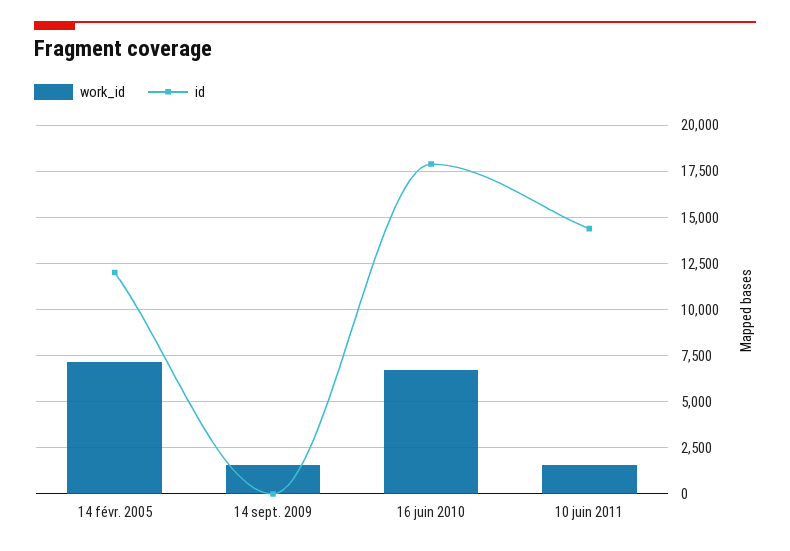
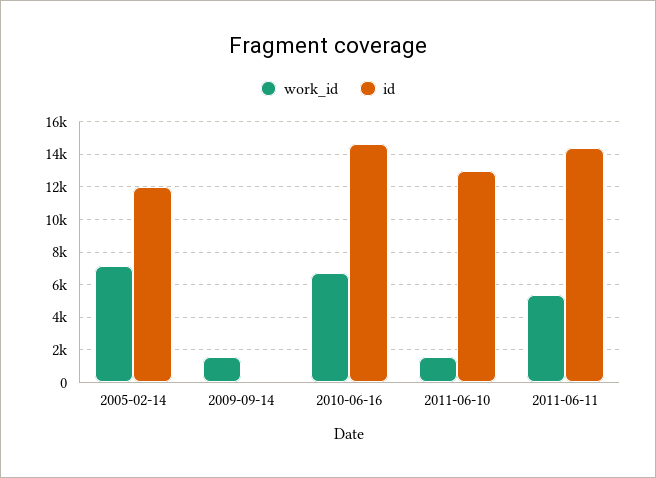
id, 16 juin 2010: 18000 -> 14500
id, 10 juin 2011: 14500 -> 13000
work_id, 2011-06-11: none -> 5500
id, 2011-06-11: none -> 14500

